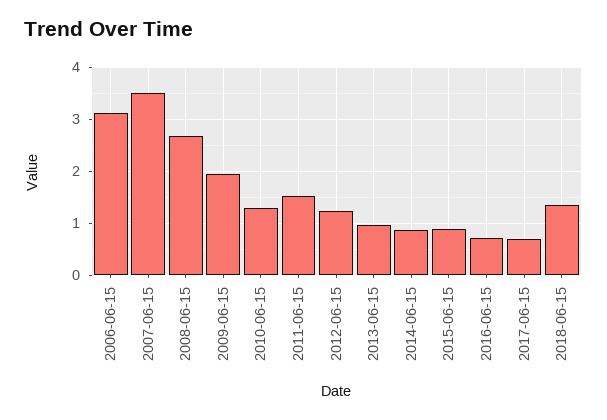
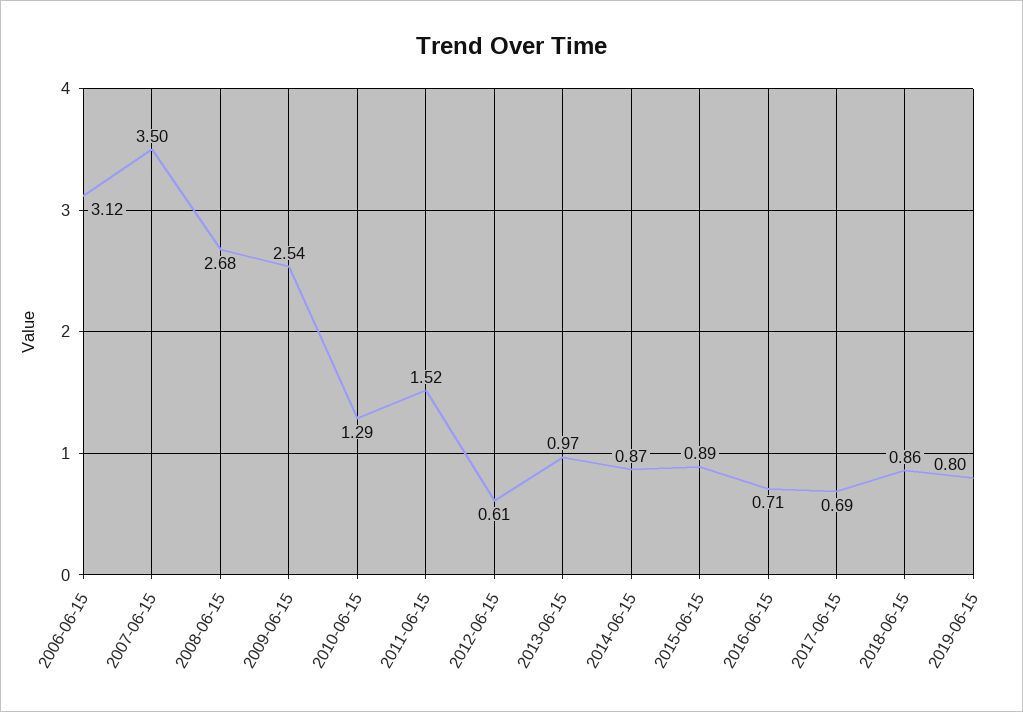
2009-06-15: 2 -> 2.54
2012-06-15: 1.2 -> 0.61
2018-06-15: 1.4 -> 0.86
2019-06-15: none -> 0.8

